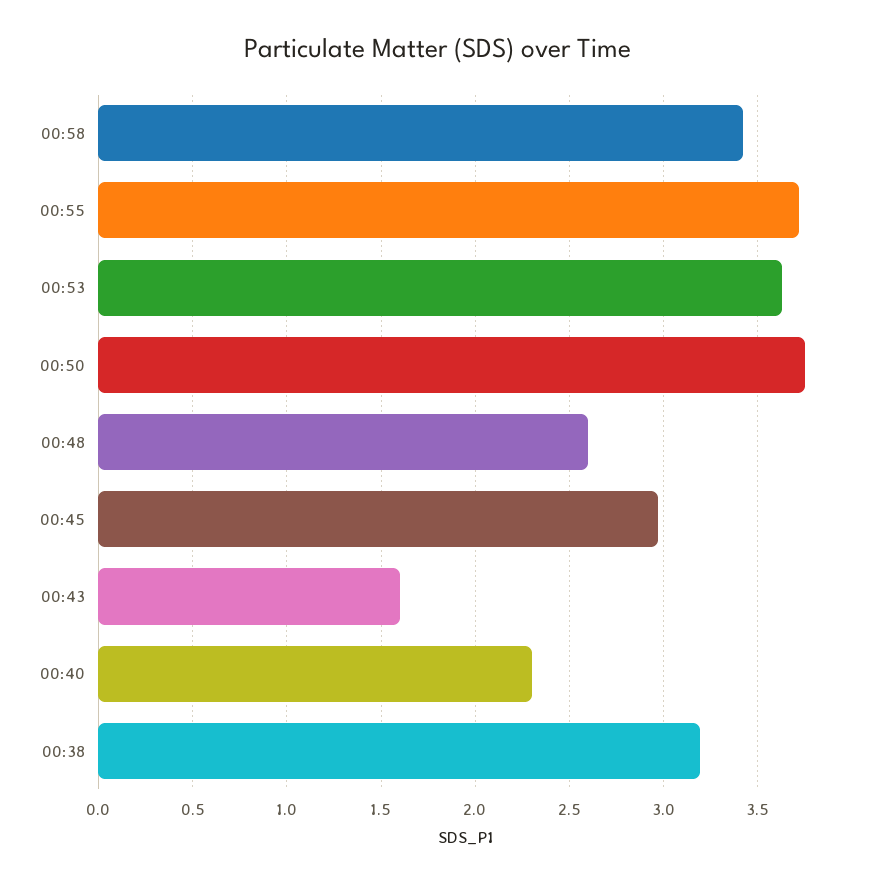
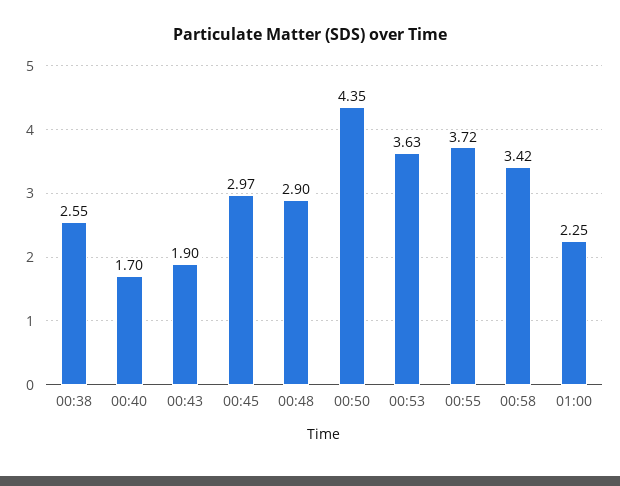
00:50: 3.75 -> 4.35
00:48: 2.6 -> 2.9
00:43: 1.6 -> 1.9
00:40: 2.3 -> 1.7
00:38: 3.2 -> 2.55
01:00: none -> 2.25

